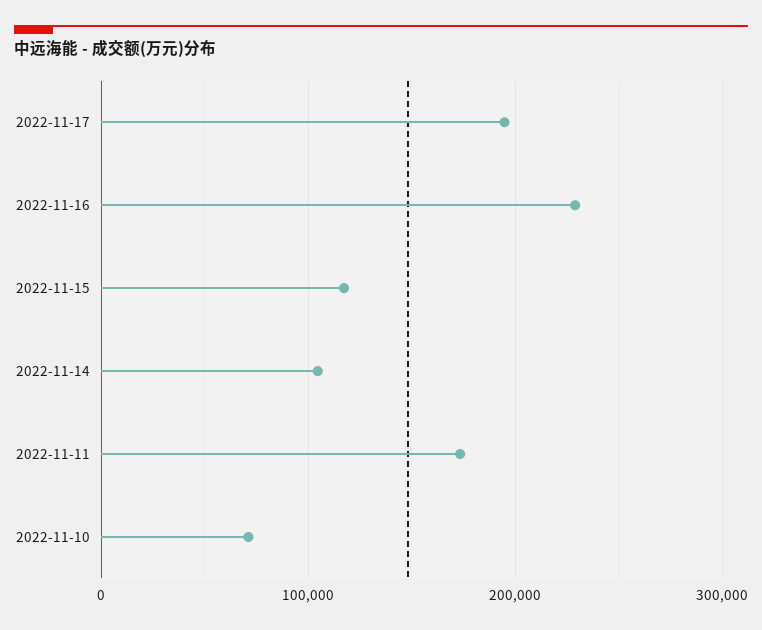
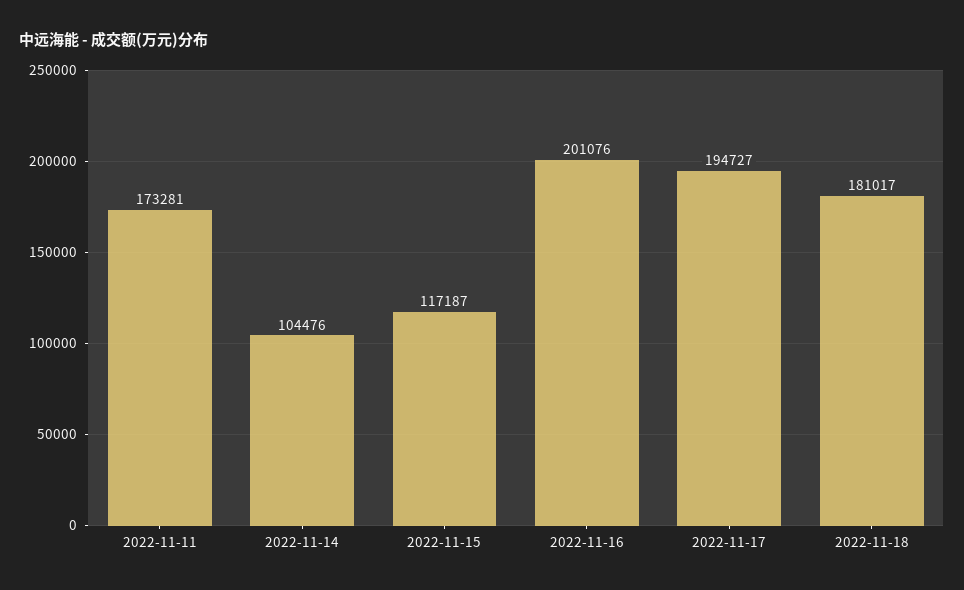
2022-11-16: 230000 -> 201076
2022-11-10: 70000 -> none
2022-11-18: none -> 181017

